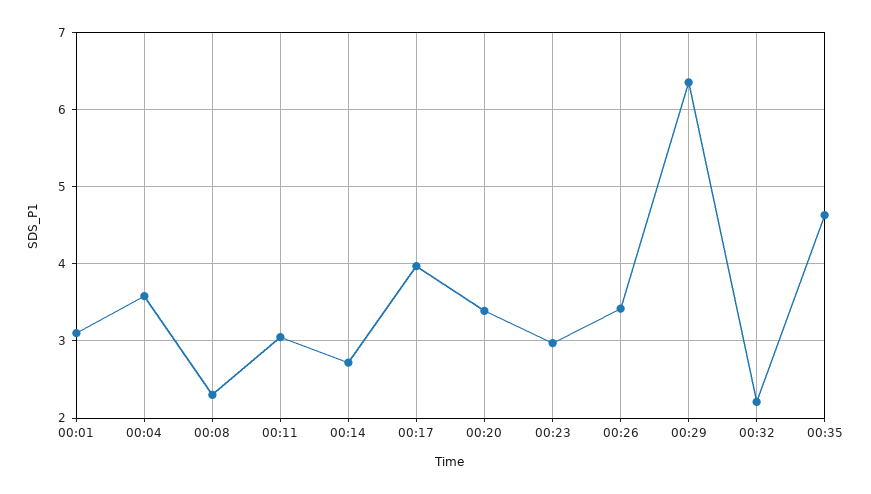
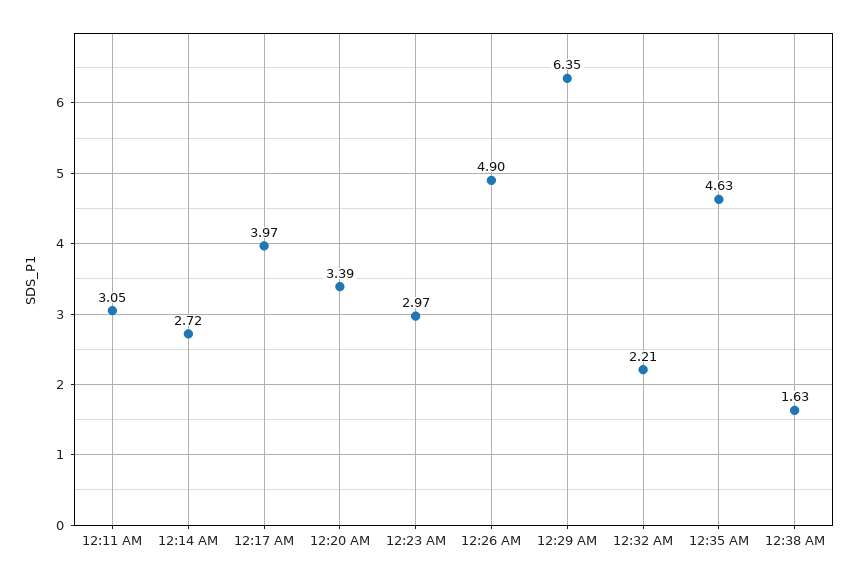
00:01: 3.1 -> none
00:04: 3.6 -> none
00:08: 2.3 -> none
00:26: 3.4 -> 4.9
12:38 AM: none -> 1.63

